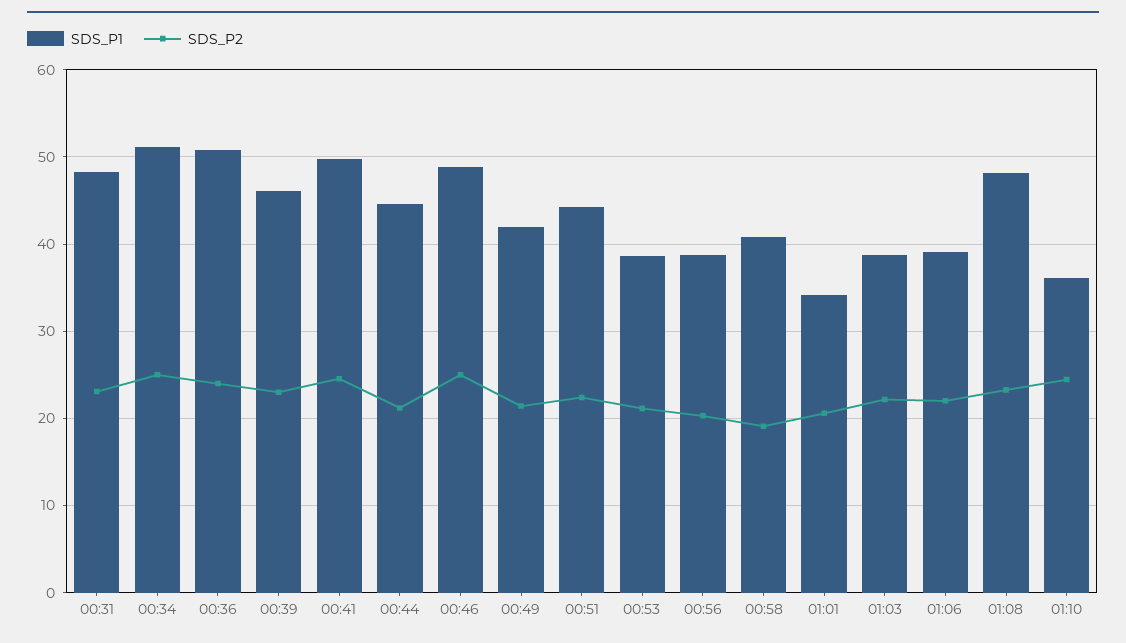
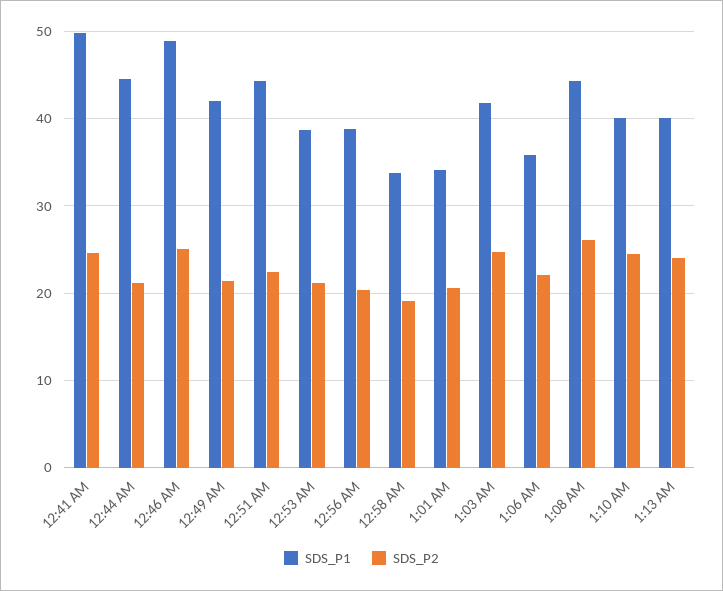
SDS_P1, 00:31: 48 -> none
SDS_P2, 00:31: 23 -> none
SDS_P1, 00:34: 51 -> none
SDS_P2, 00:34: 25 -> none
SDS_P1, 00:36: 51 -> none
SDS_P2, 00:36: 24 -> none
SDS_P1, 00:39: 46 -> none
SDS_P2, 00:39: 23 -> none
SDS_P1, 00:58: 41 -> 34
SDS_P1, 01:03: 39 -> 42
SDS_P2, 01:03: 22 -> 25
SDS_P1, 01:06: 39 -> 36
SDS_P1, 01:08: 48 -> 44
SDS_P2, 01:08: 23 -> 26
SDS_P1, 01:10: 36 -> 40
SDS_P1, 1:13 AM: none -> 40
SDS_P2, 1:13 AM: none -> 24

